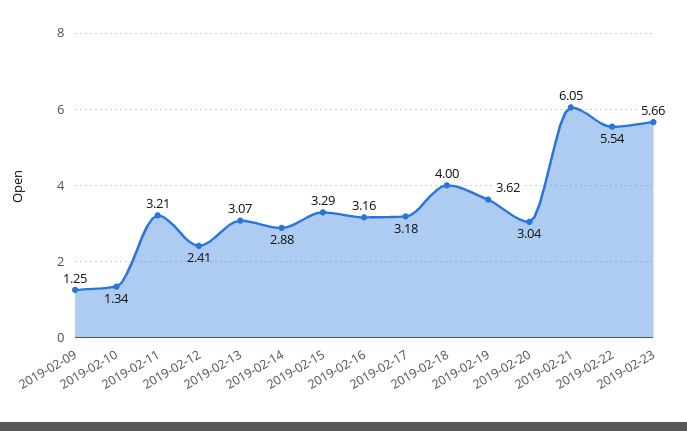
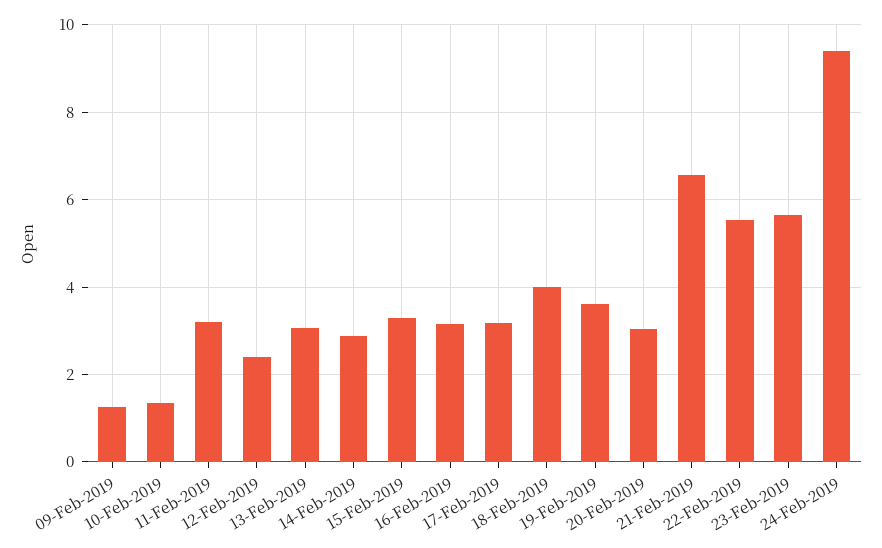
2019-02-21: 6.05 -> 6.6
24-Feb-2019: none -> 9.4

